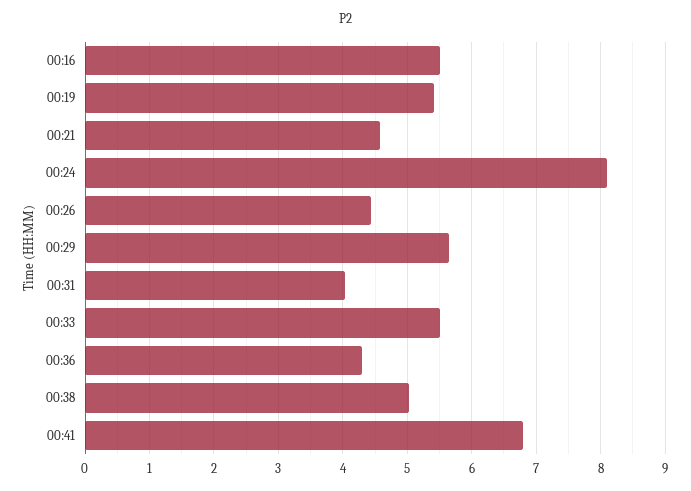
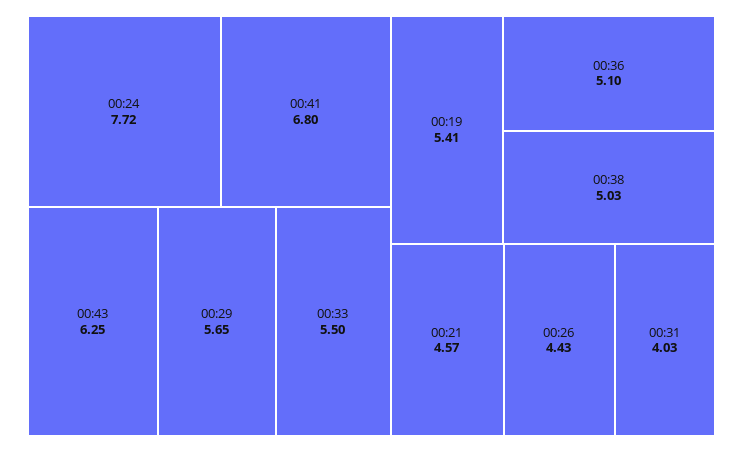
00:16: 5.5 -> none
00:24: 8.1 -> 7.72
00:36: 4.3 -> 5.1
00:43: none -> 6.25

